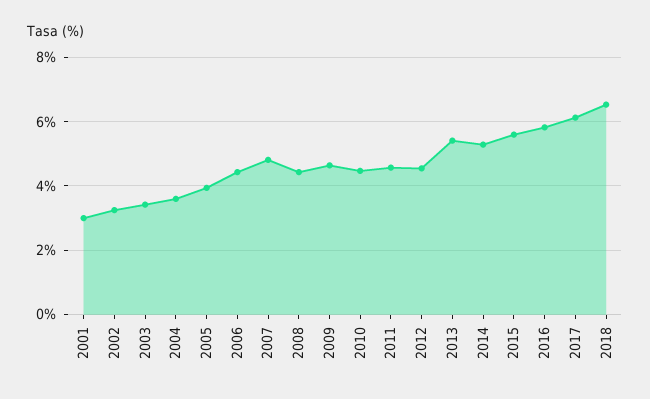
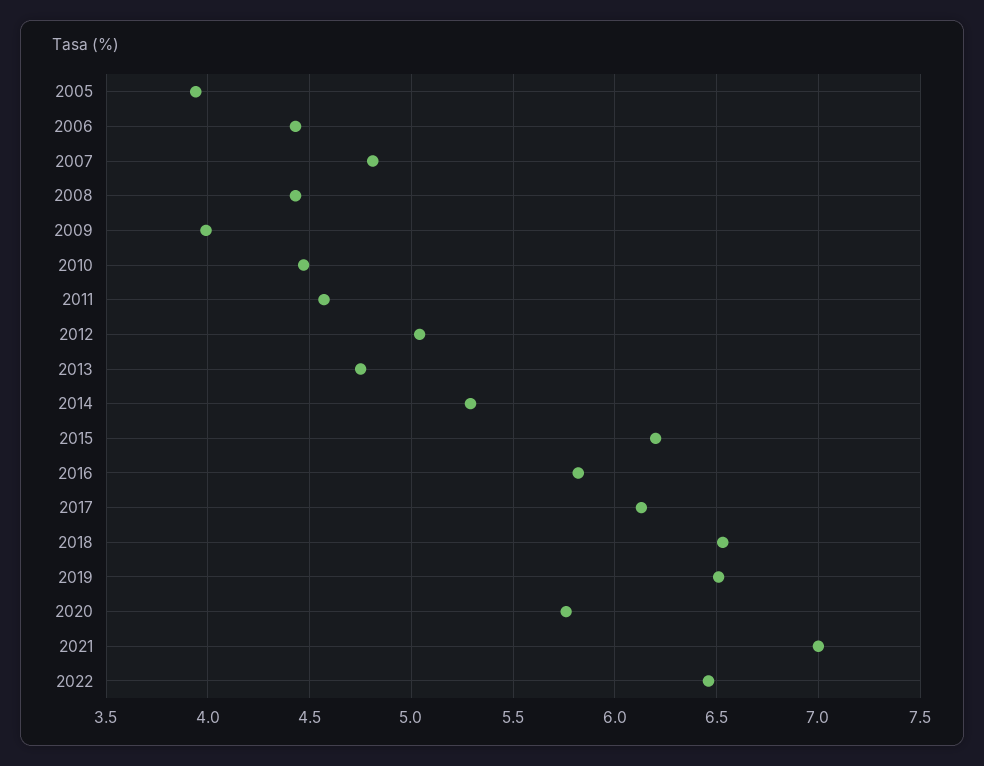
2001: 3 -> none
2002: 3.2 -> none
2003: 3.4 -> none
2004: 3.6 -> none
2009: 4.6 -> 4
2012: 4.6 -> 5.05
2013: 5.4 -> 4.75
2015: 5.6 -> 6.2
2019: none -> 6.5
2020: none -> 5.75
2021: none -> 7
2022: none -> 6.45

